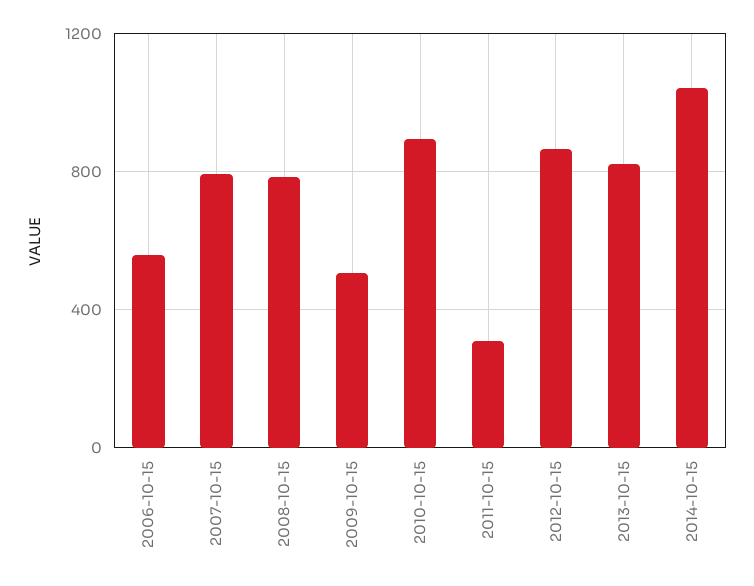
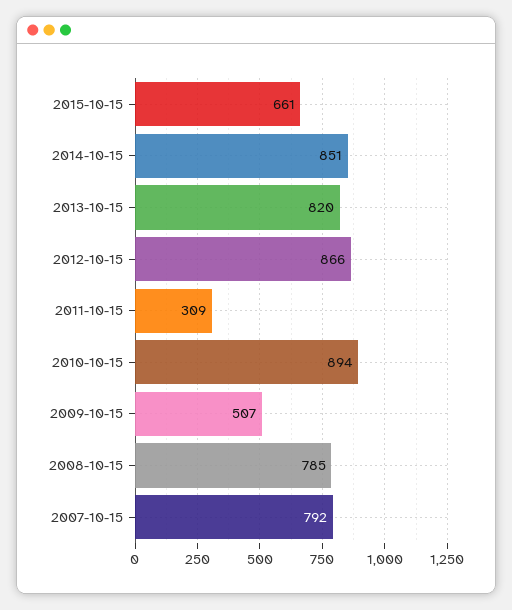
2006-10-15: 550 -> none
2014-10-15: 1050 -> 851
2015-10-15: none -> 661

